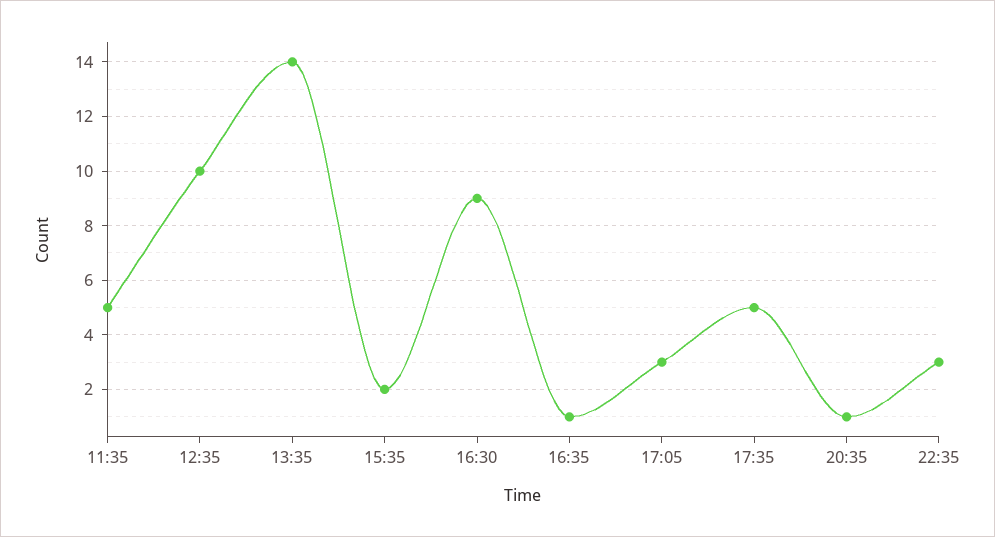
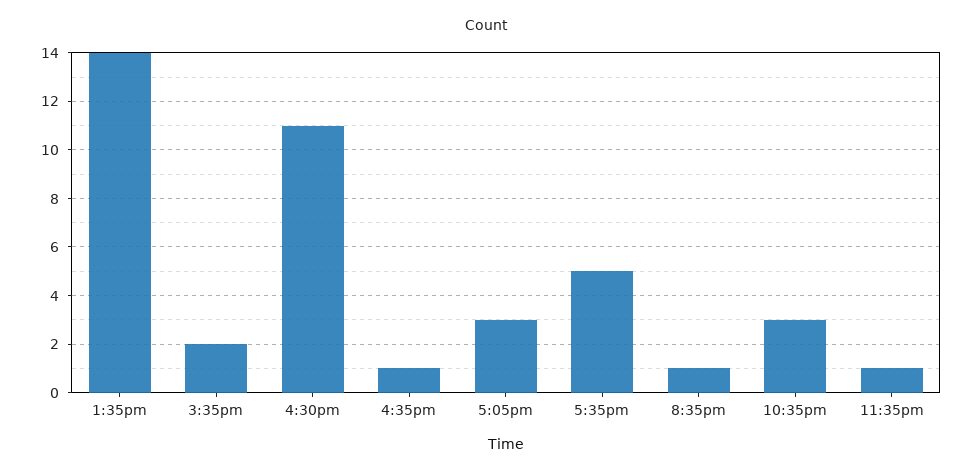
11:35: 5 -> none
12:35: 10 -> none
16:30: 9 -> 11
11:35pm: none -> 1

